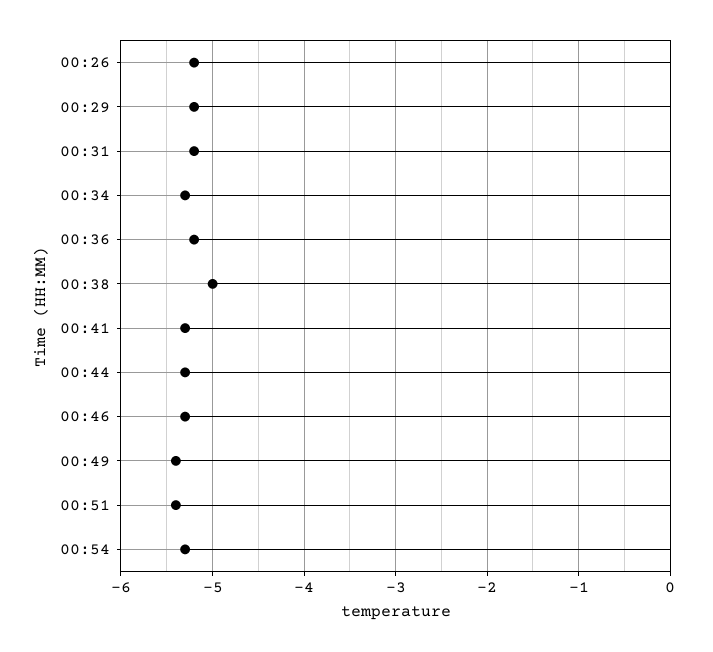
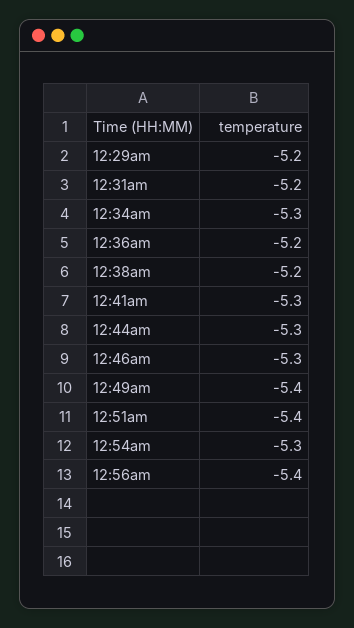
00:26: -5.2 -> none
00:38: -5 -> -5.2
12:56am: none -> -5.4

